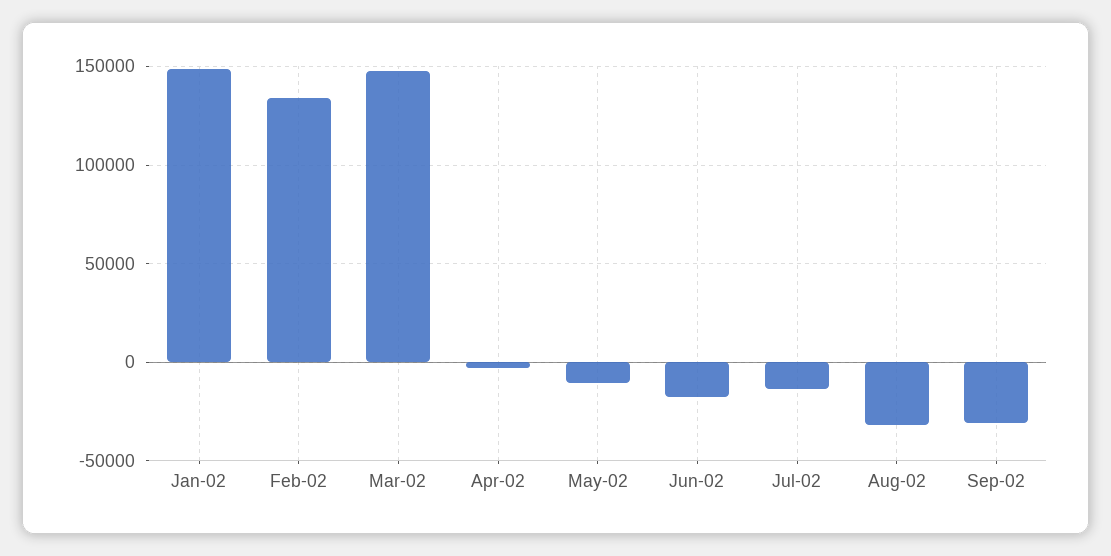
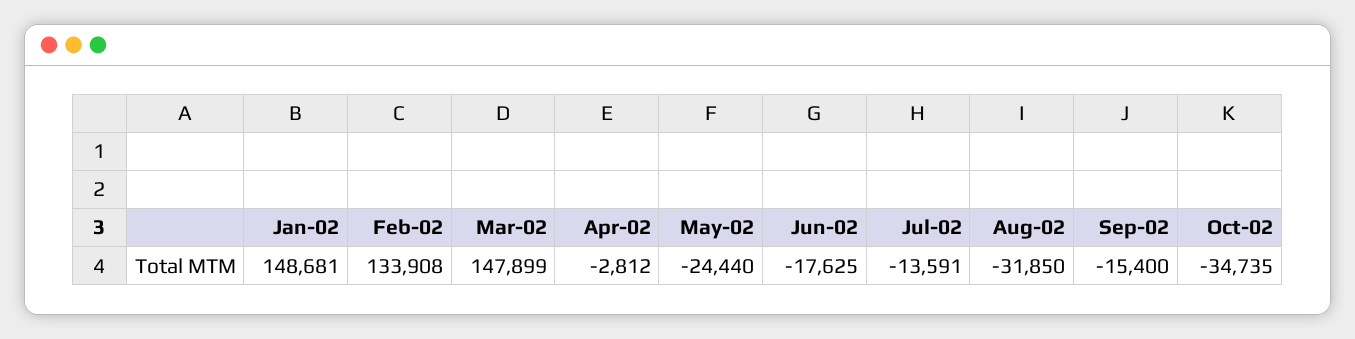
May-02: -10000 -> -24440
Sep-02: -30000 -> -15400
Oct-02: none -> -34735

